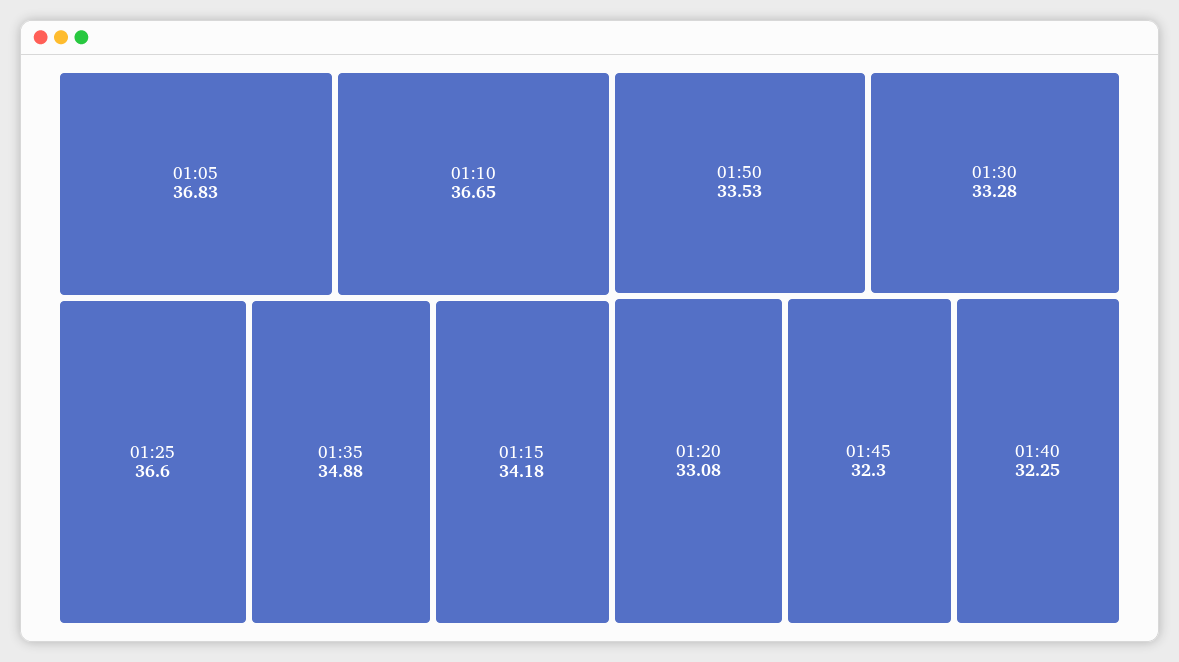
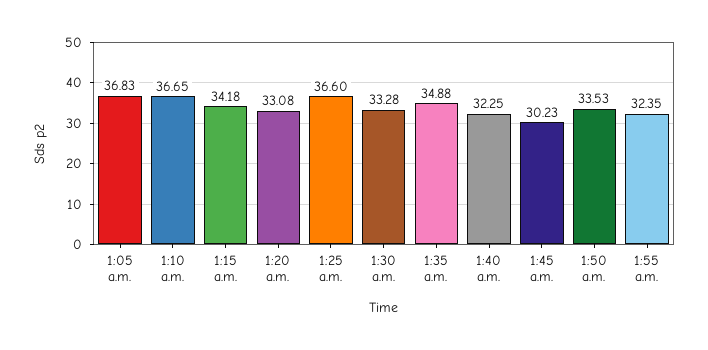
01:45: 32.3 -> 30.23
1:55 a.m.: none -> 32.35

